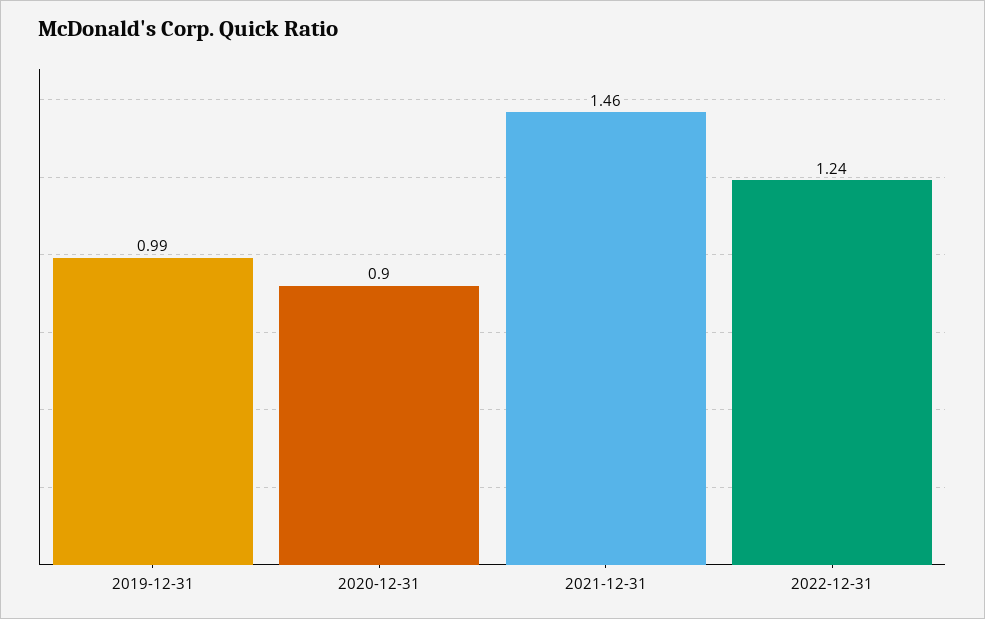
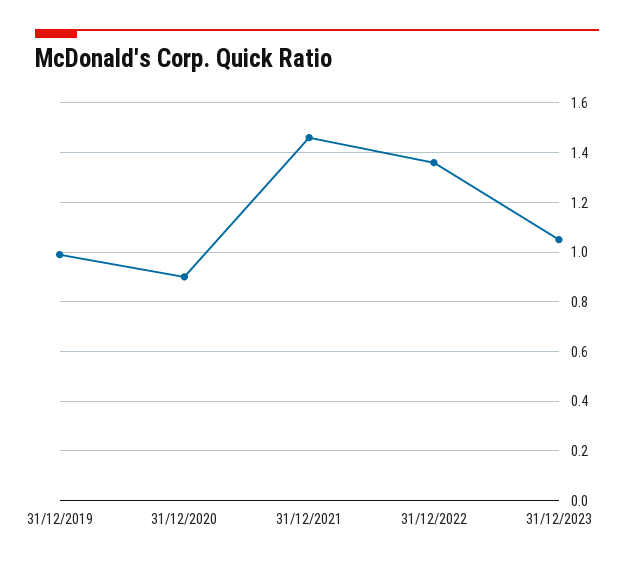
2022-12-31: 1.24 -> 1.35
31/12/2023: none -> 1.05

